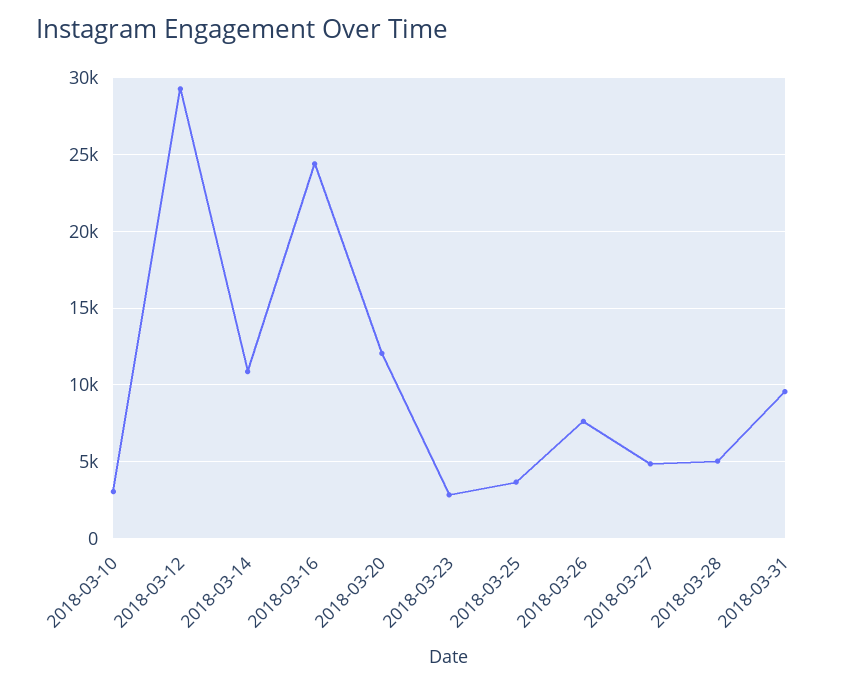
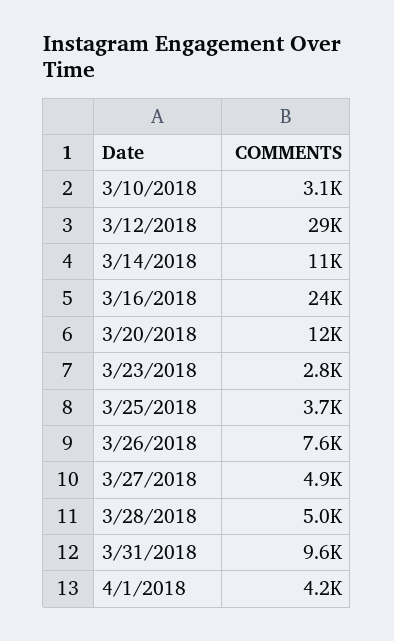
4/1/2018: none -> 4200

